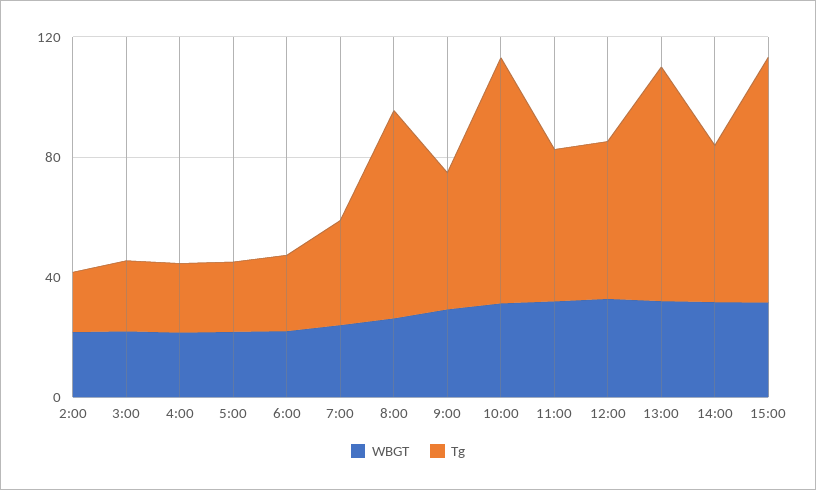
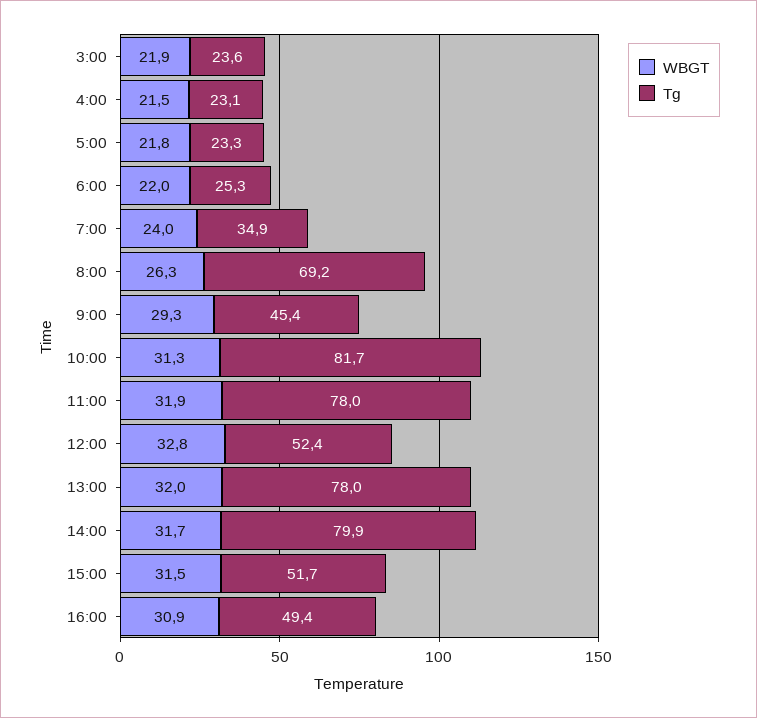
WBGT, 2:00: 20 -> none
Tg, 2:00: 20 -> none
Tg, 11:00: 50 -> 78
Tg, 14:00: 50 -> 79.9
Tg, 15:00: 80 -> 51.7
WBGT, 16:00: none -> 30.9
Tg, 16:00: none -> 49.4

